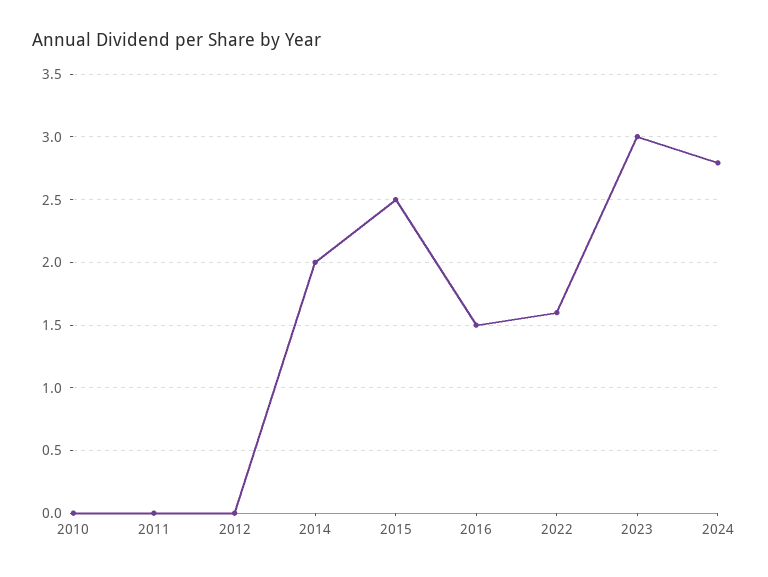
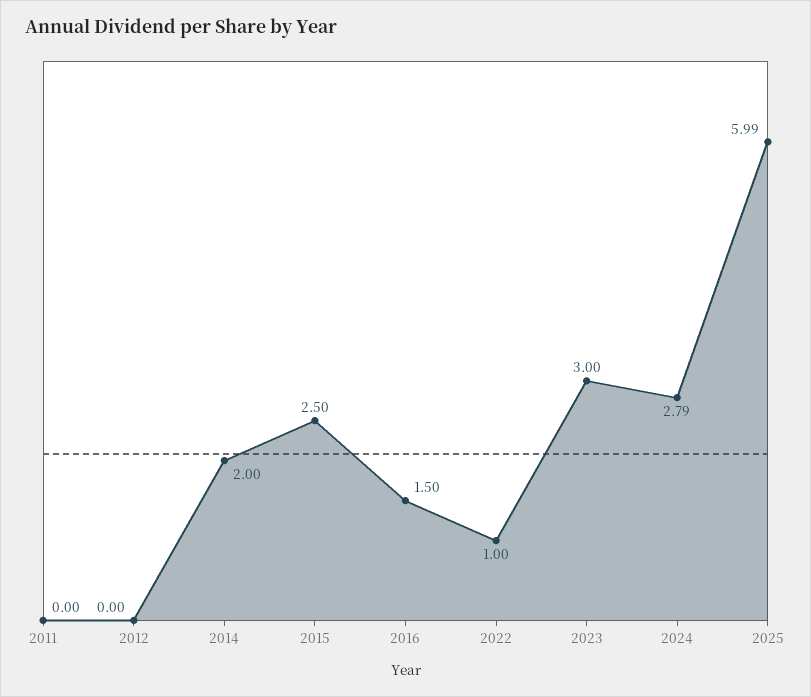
2010: 0 -> none
2022: 1.6 -> 1
2025: none -> 5.99

